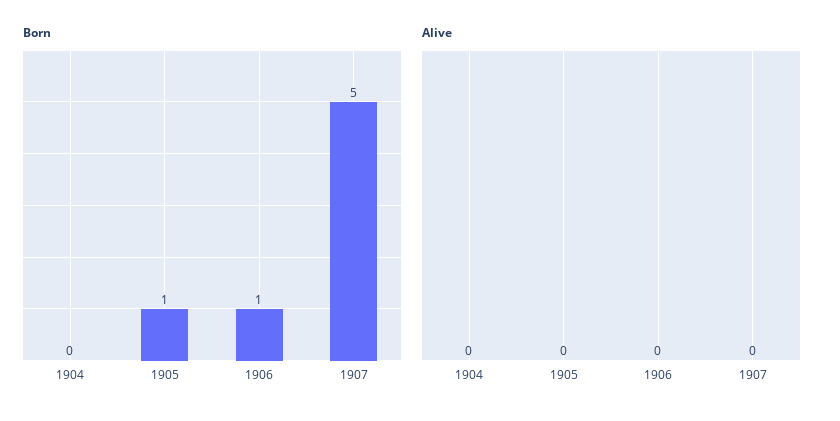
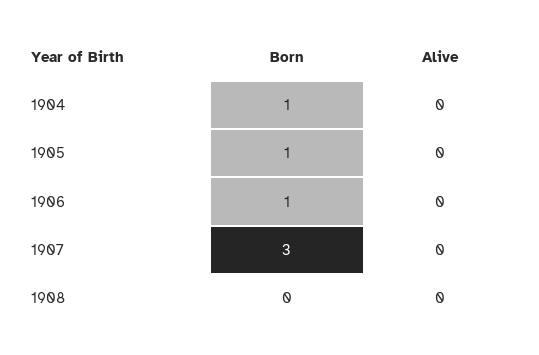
Born, 1904: 0 -> 1
Born, 1907: 5 -> 3
Born, 1908: none -> 0
Alive, 1908: none -> 0

